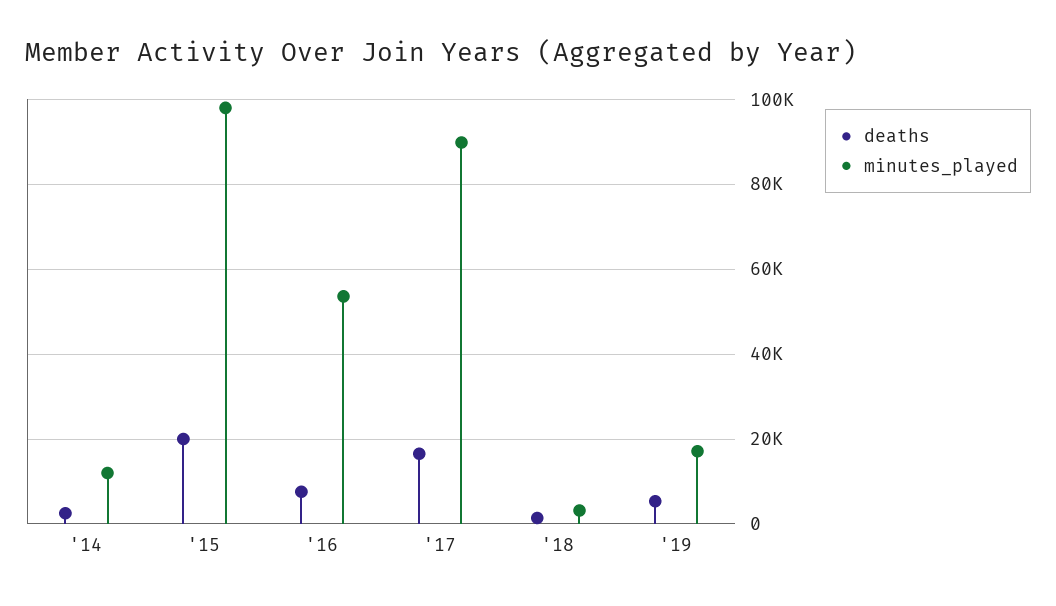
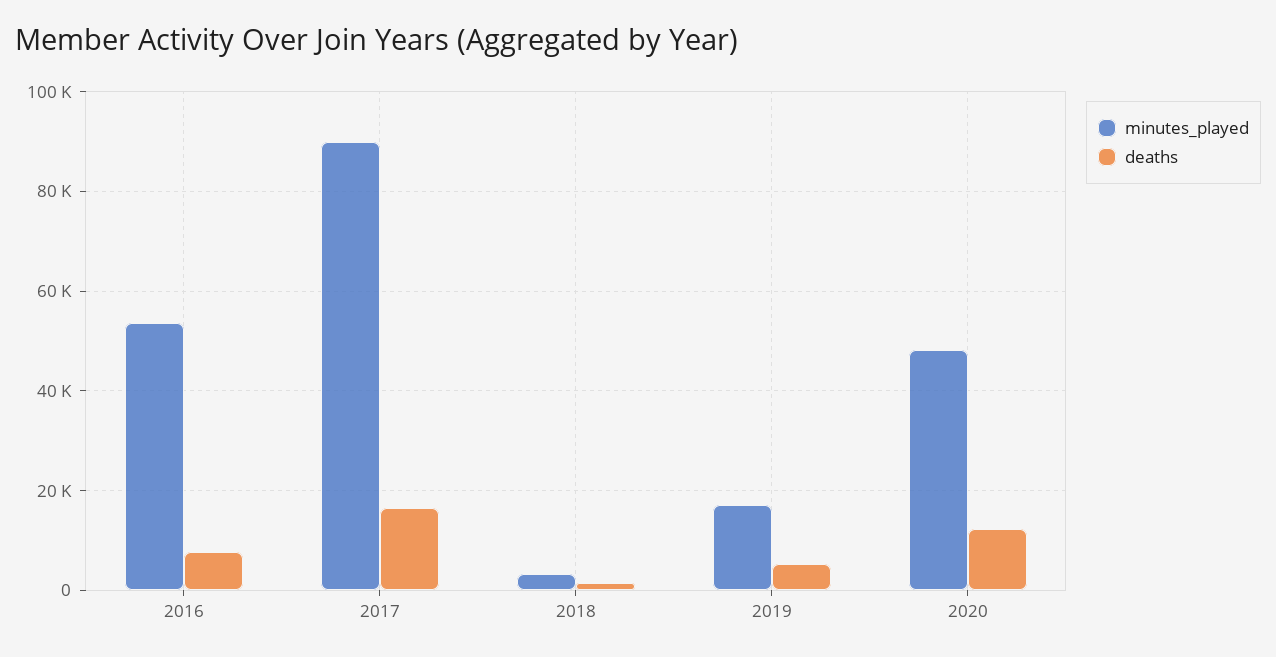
deaths, '14: 2000 -> none
minutes_played, '14: 12000 -> none
deaths, '15: 20000 -> none
minutes_played, '15: 98000 -> none
minutes_played, 2020: none -> 48000
deaths, 2020: none -> 12000

